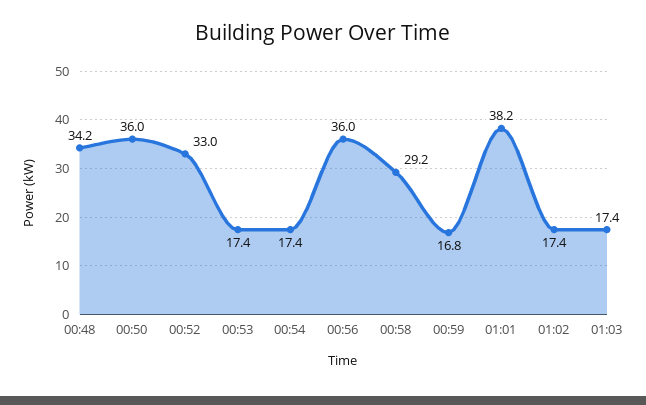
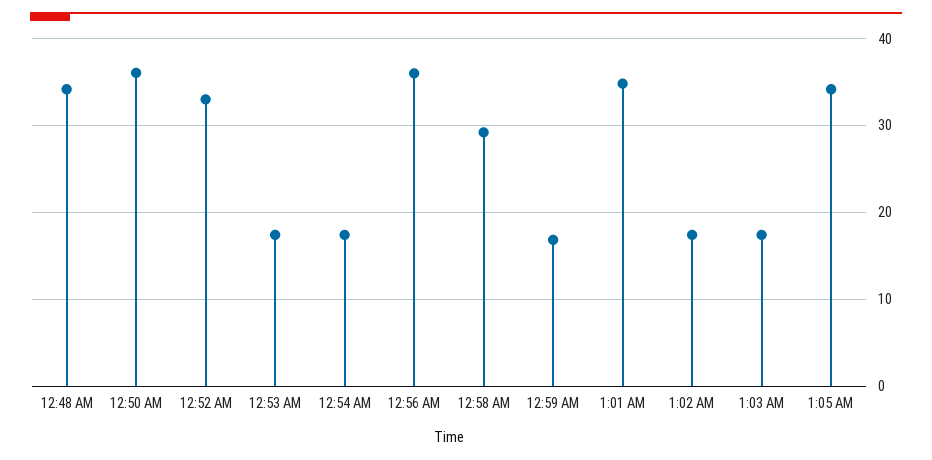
01:01: 38.2 -> 35
1:05 AM: none -> 34

